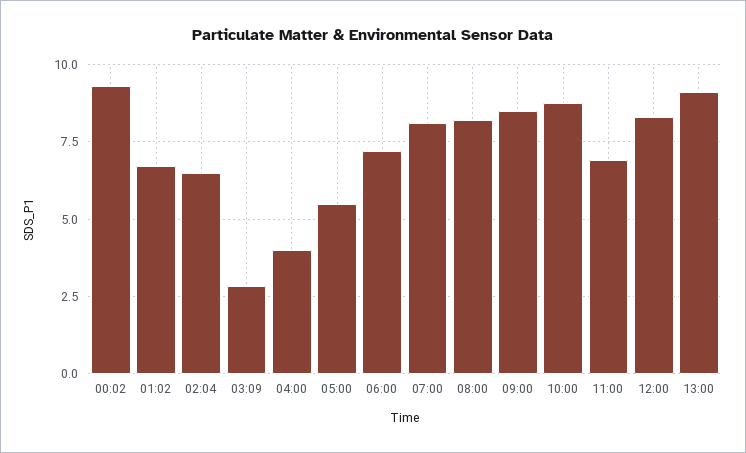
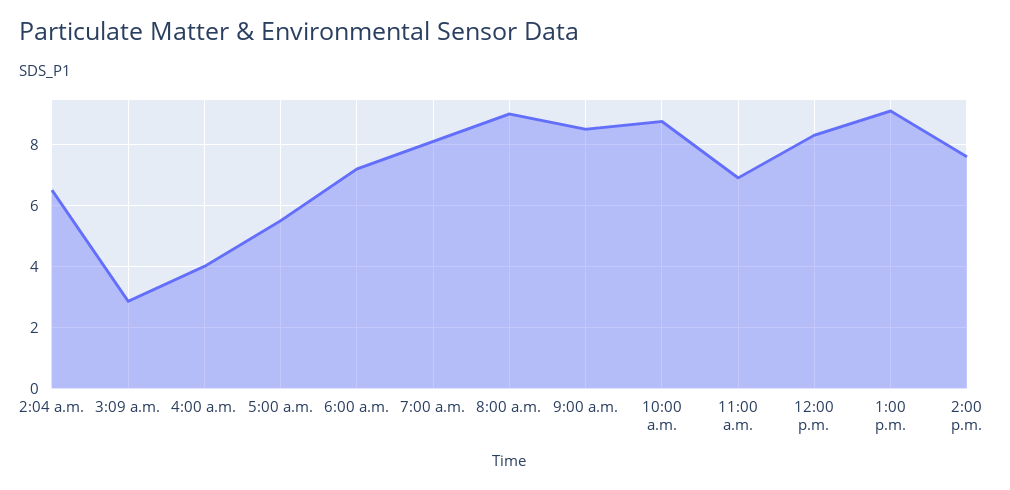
00:02: 9.25 -> none
01:02: 6.75 -> none
08:00: 8.25 -> 9
2:00 p.m.: none -> 7.6

